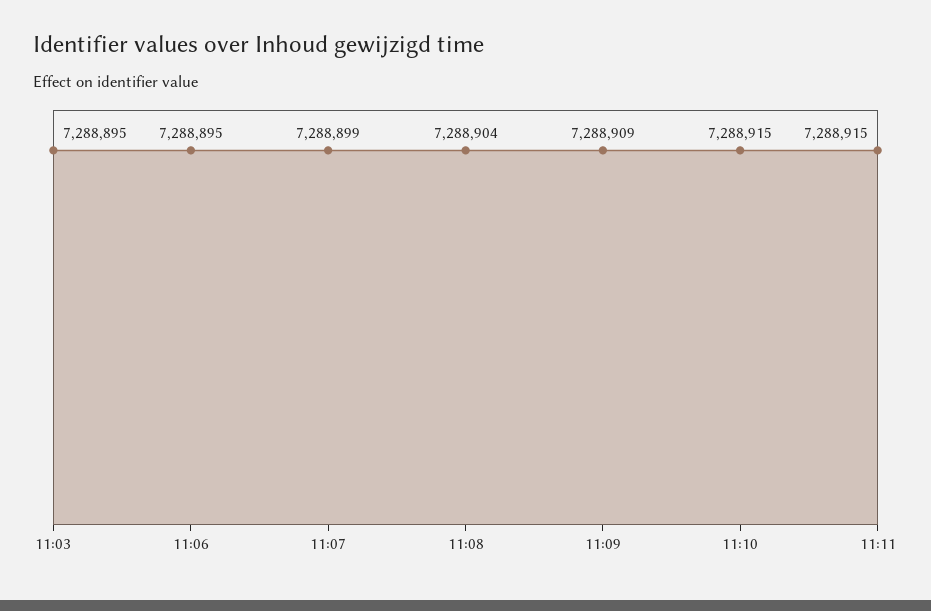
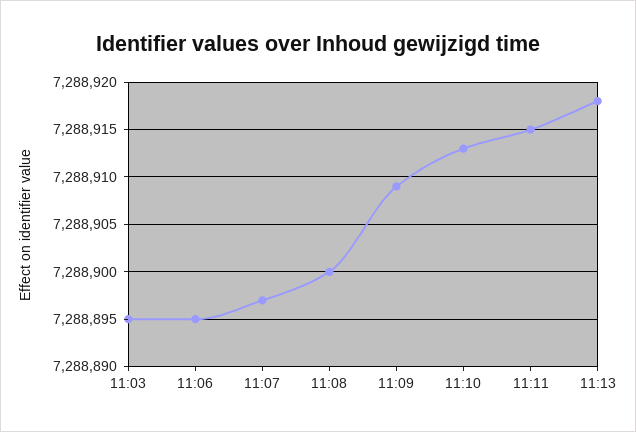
11:07: 7288899 -> 7288897
11:08: 7288904 -> 7288900
11:10: 7288915 -> 7288913
11:13: none -> 7288918

